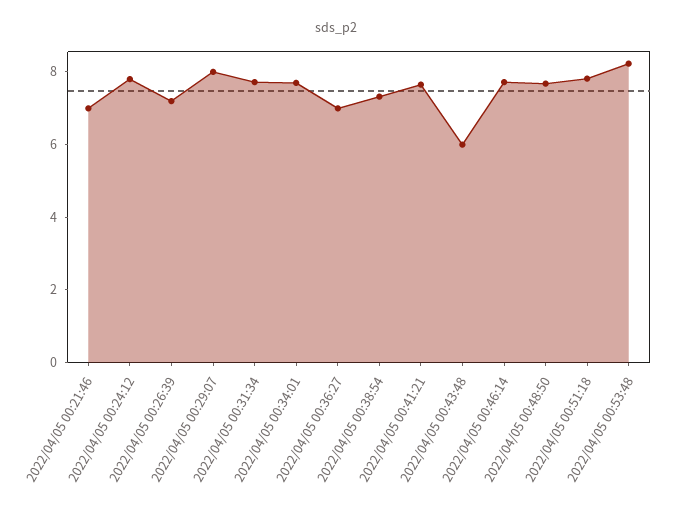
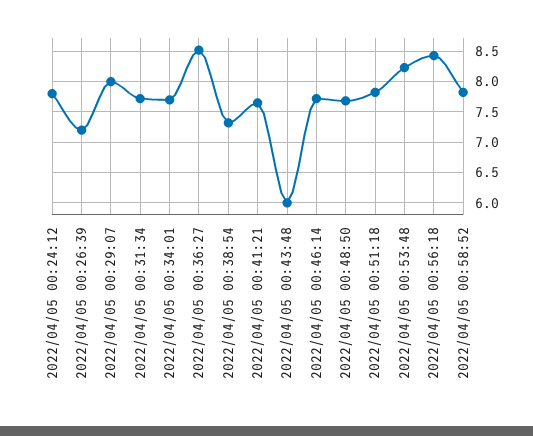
2022/04/05 00:21:46: 7 -> none
2022/04/05 00:36:27: 7 -> 8.5
2022/04/05 00:56:18: none -> 8.4
2022/04/05 00:58:52: none -> 7.8

